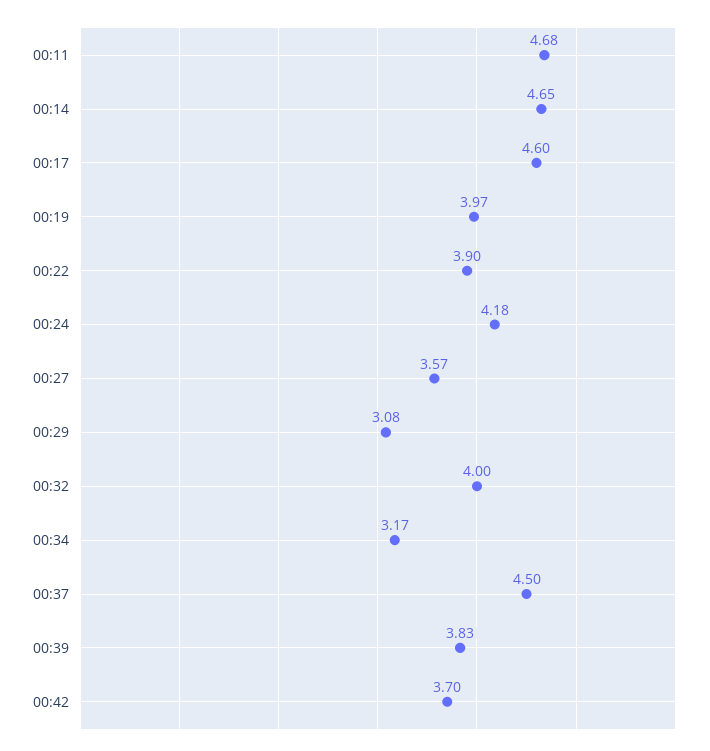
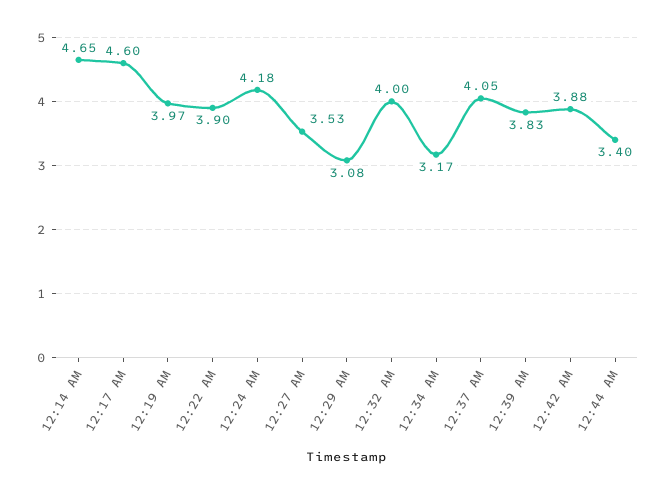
00:11: 4.68 -> none
00:27: 3.57 -> 3.53
00:37: 4.5 -> 4.05
00:42: 3.7 -> 3.88
12:44 AM: none -> 3.4

